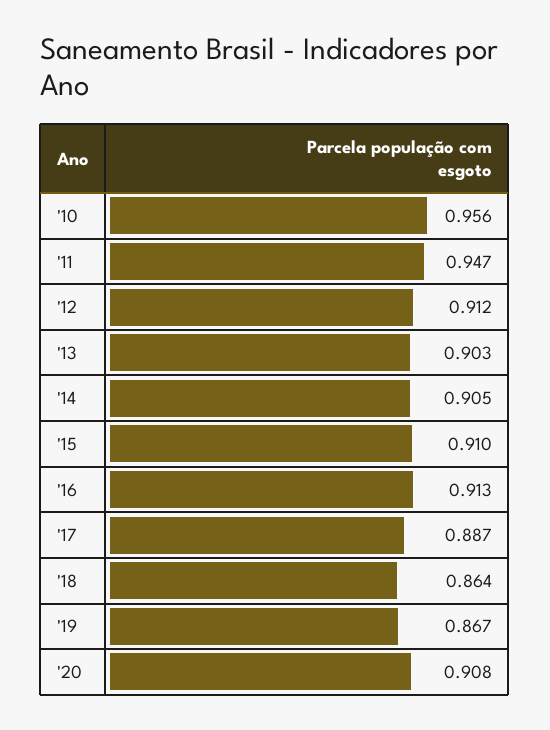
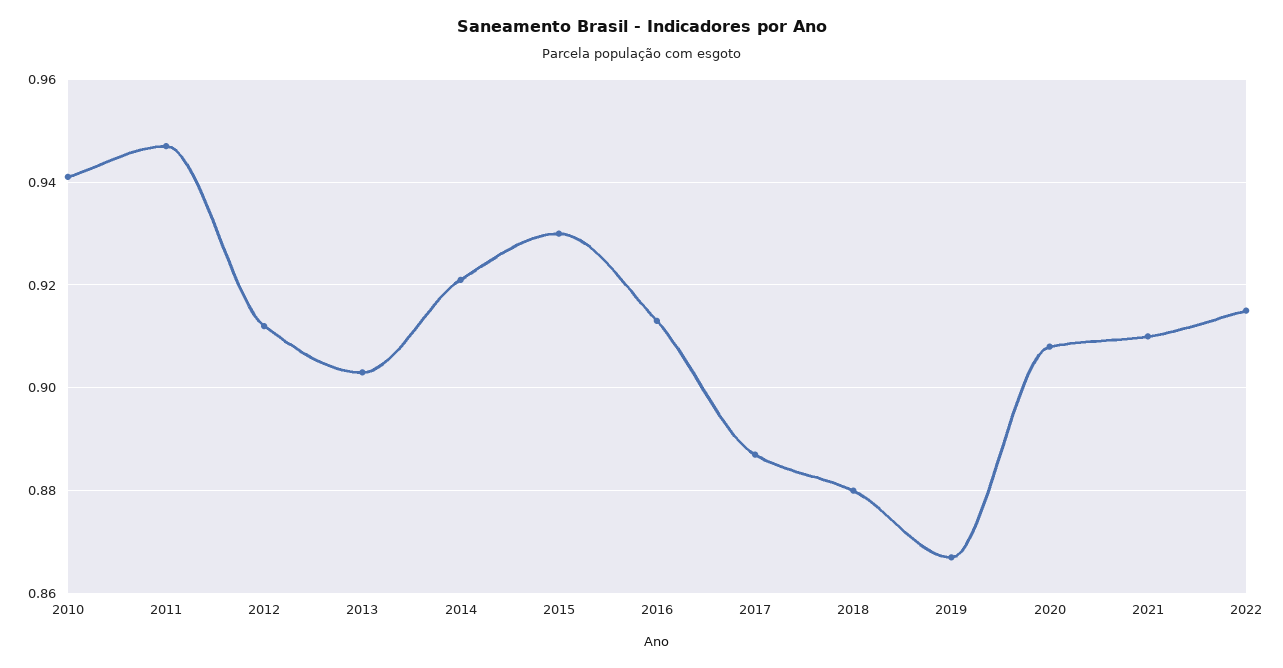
'10: 0.956 -> 0.94
'14: 0.905 -> 0.92
'15: 0.91 -> 0.93
'18: 0.864 -> 0.88
2021: none -> 0.91
2022: none -> 0.915

